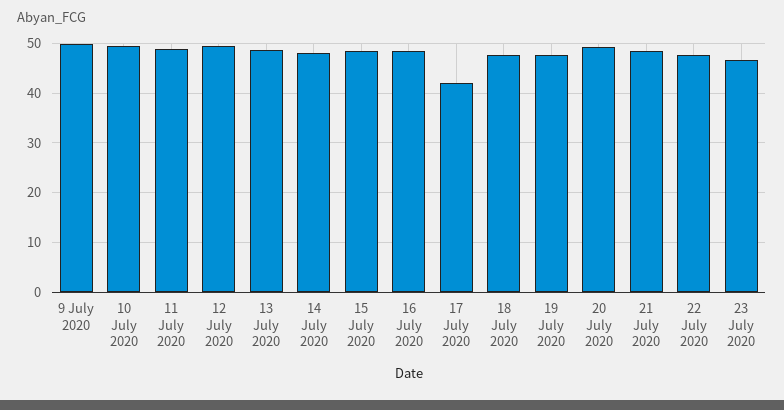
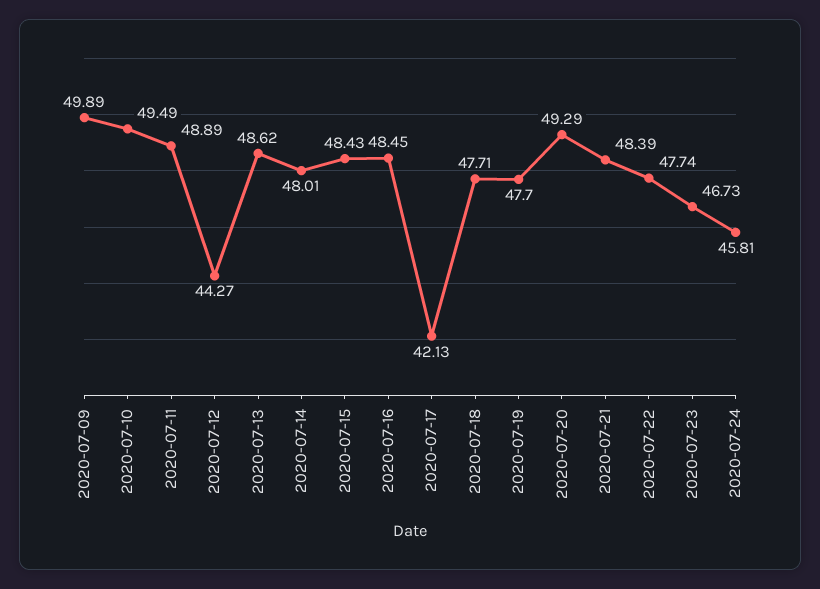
12 July 2020: 50 -> 44.27
2020-07-24: none -> 45.81

